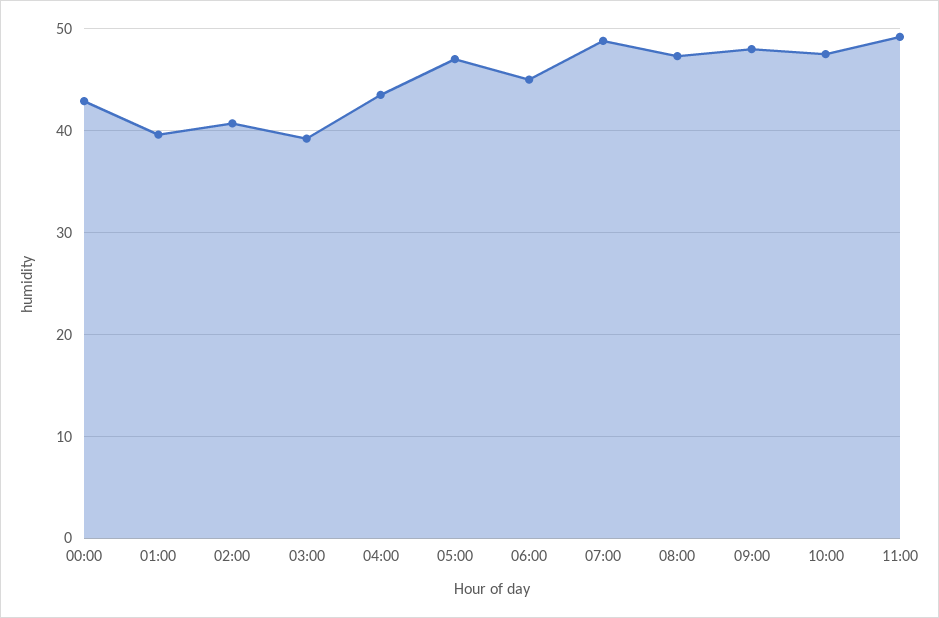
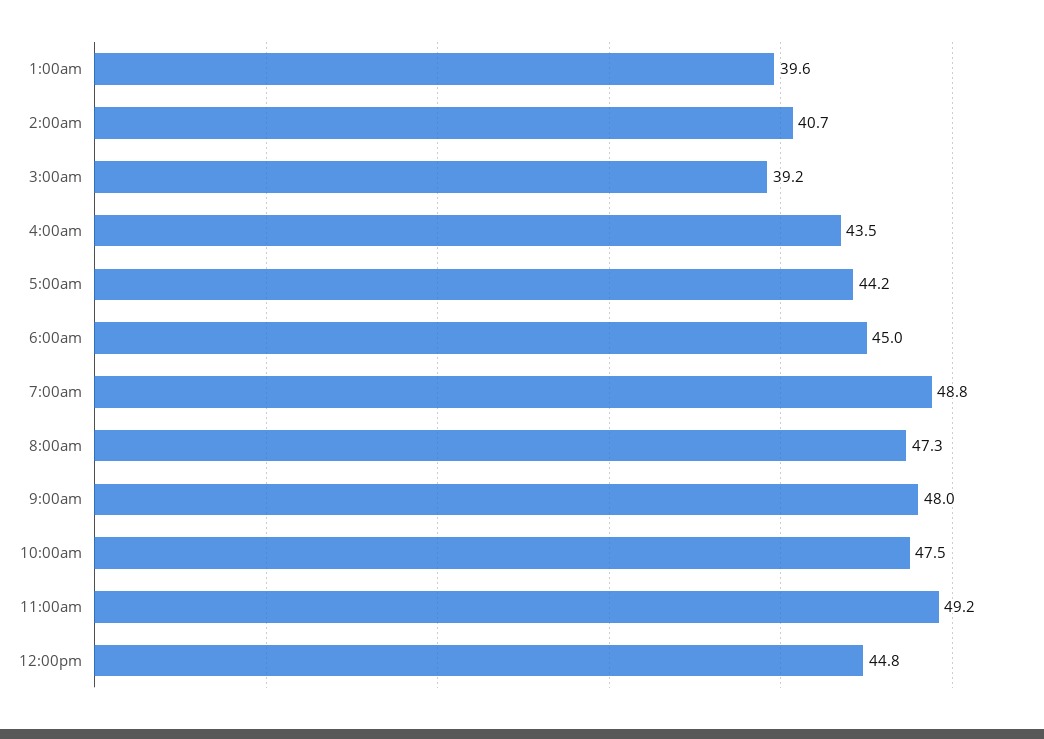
00:00: 43 -> none
05:00: 47 -> 44.2
12:00pm: none -> 44.8

